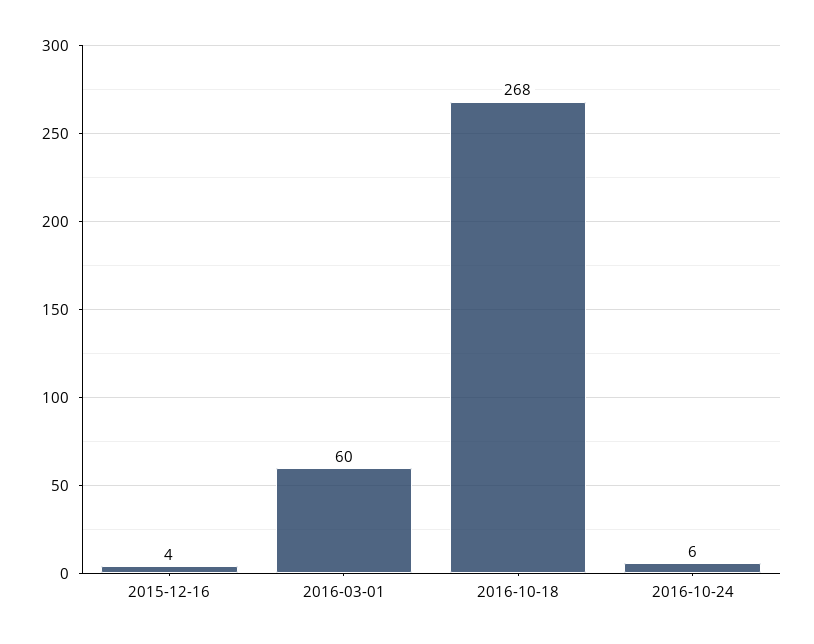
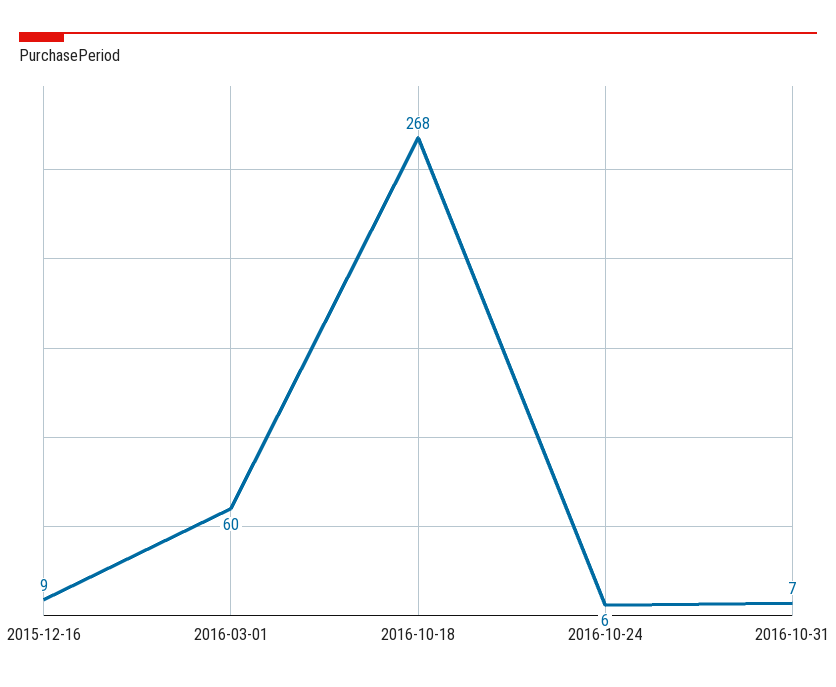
2015-12-16: 4 -> 9
2016-10-31: none -> 7

